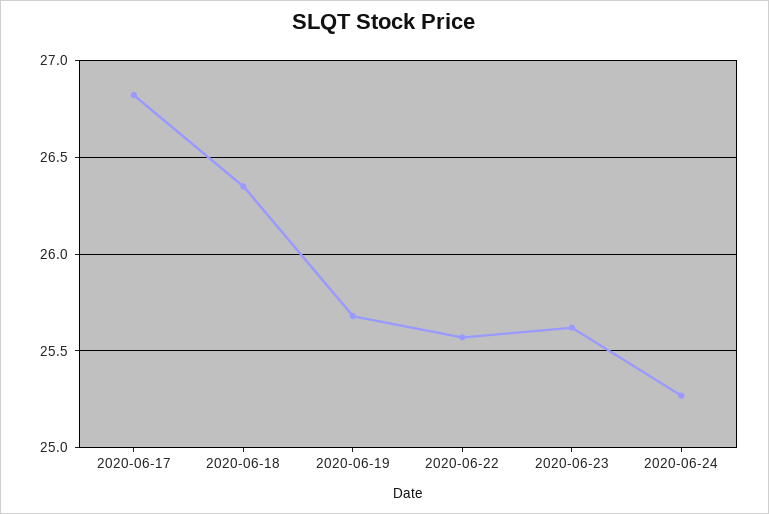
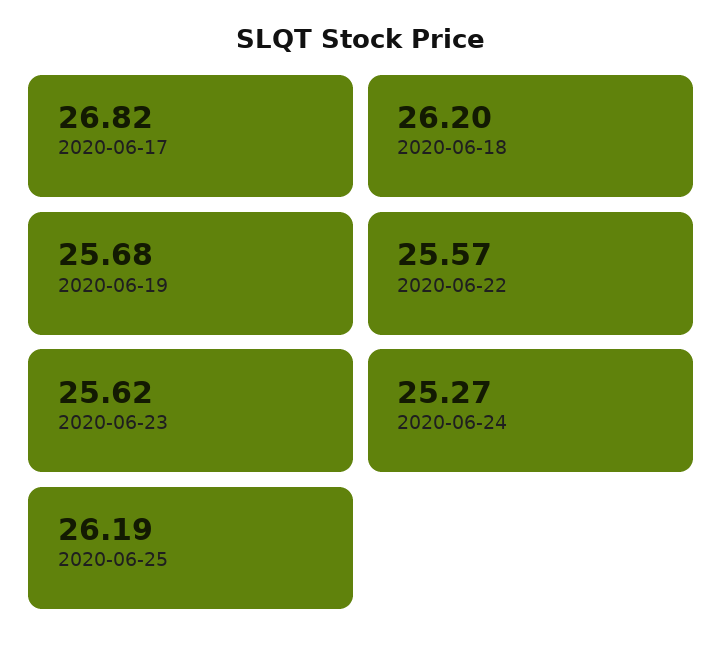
2020-06-18: 26.35 -> 26.2
2020-06-25: none -> 26.19

